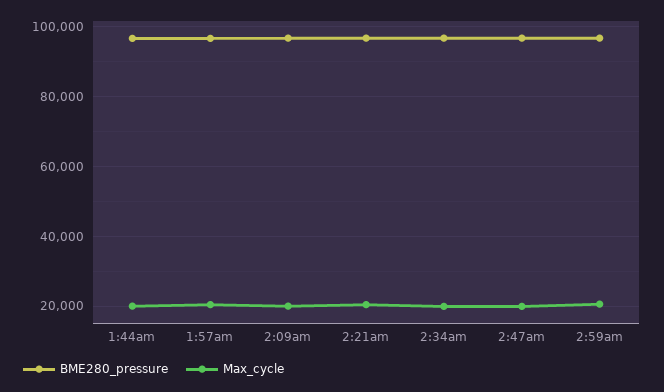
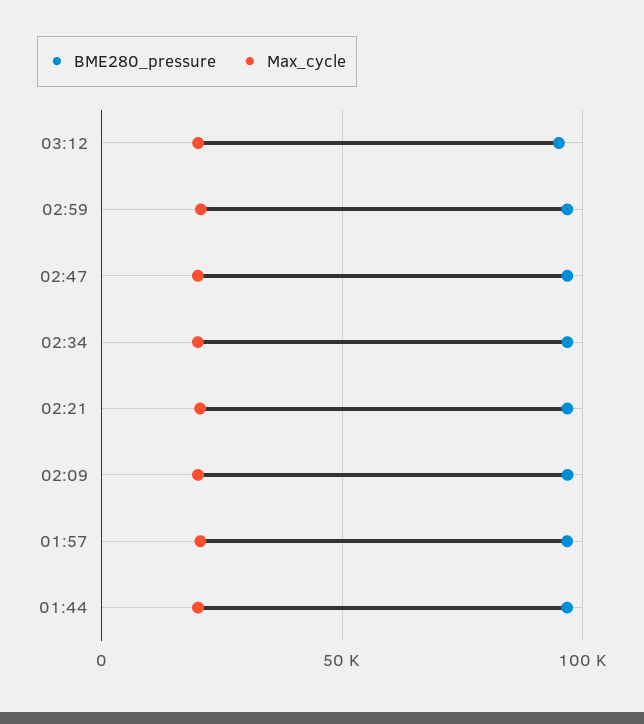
BME280_pressure, 03:12: none -> 95000
Max_cycle, 03:12: none -> 20000

